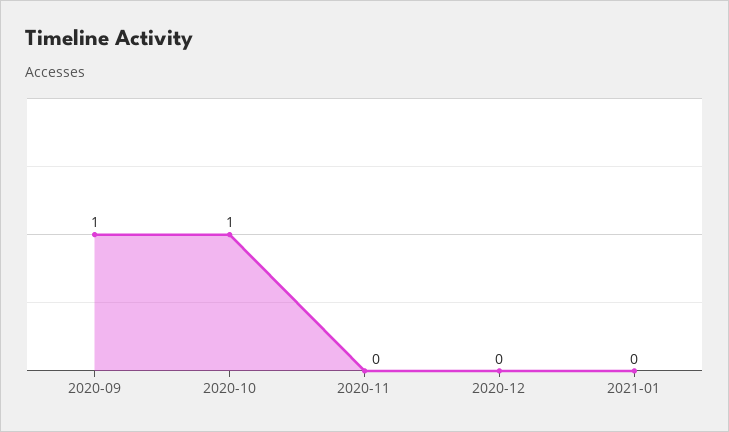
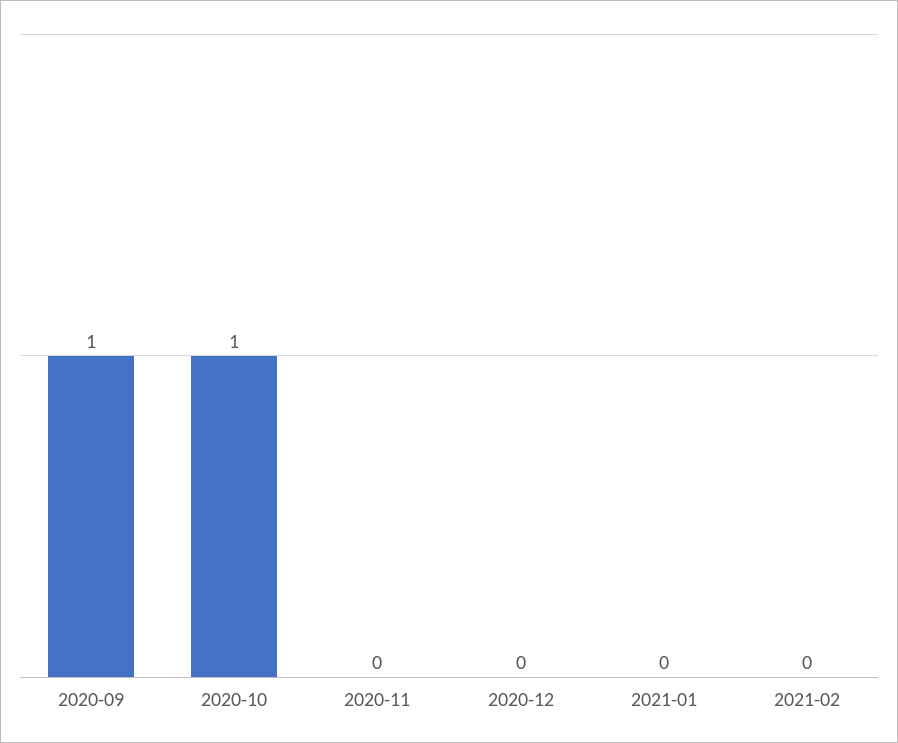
2021-02: none -> 0

